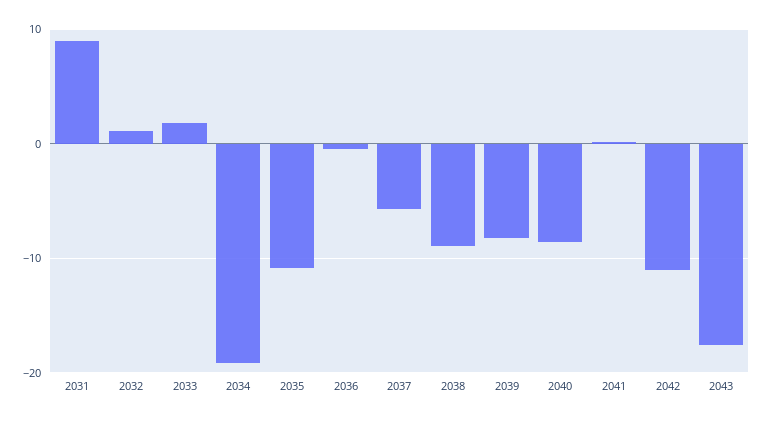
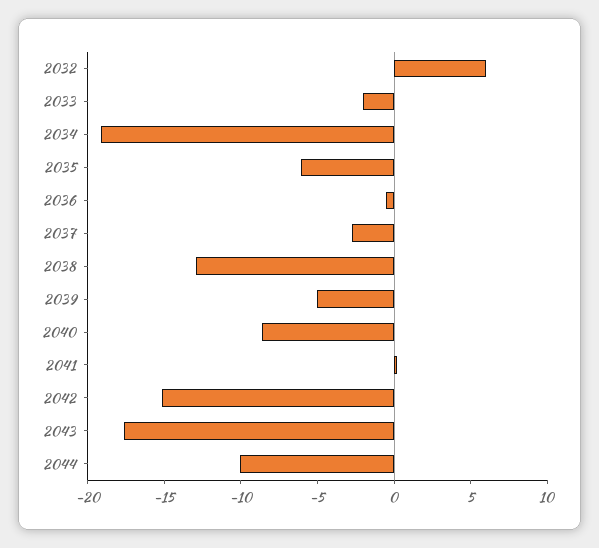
2031: 9 -> none
2032: 1 -> 6
2033: 2 -> -2
2035: -11 -> -6
2037: -6 -> -3
2038: -9 -> -13
2039: -8 -> -5
2042: -11 -> -15
2044: none -> -10

